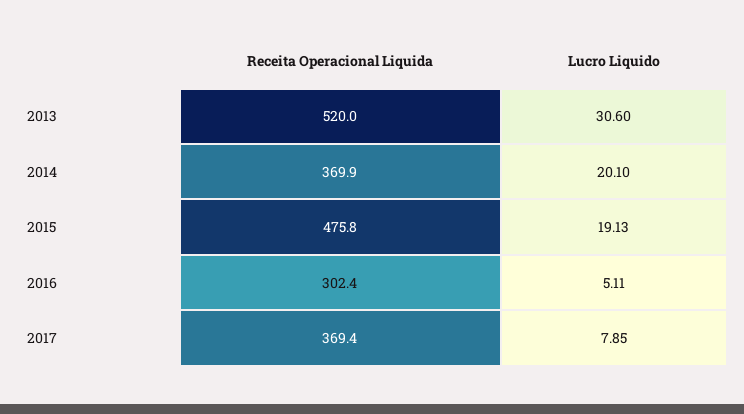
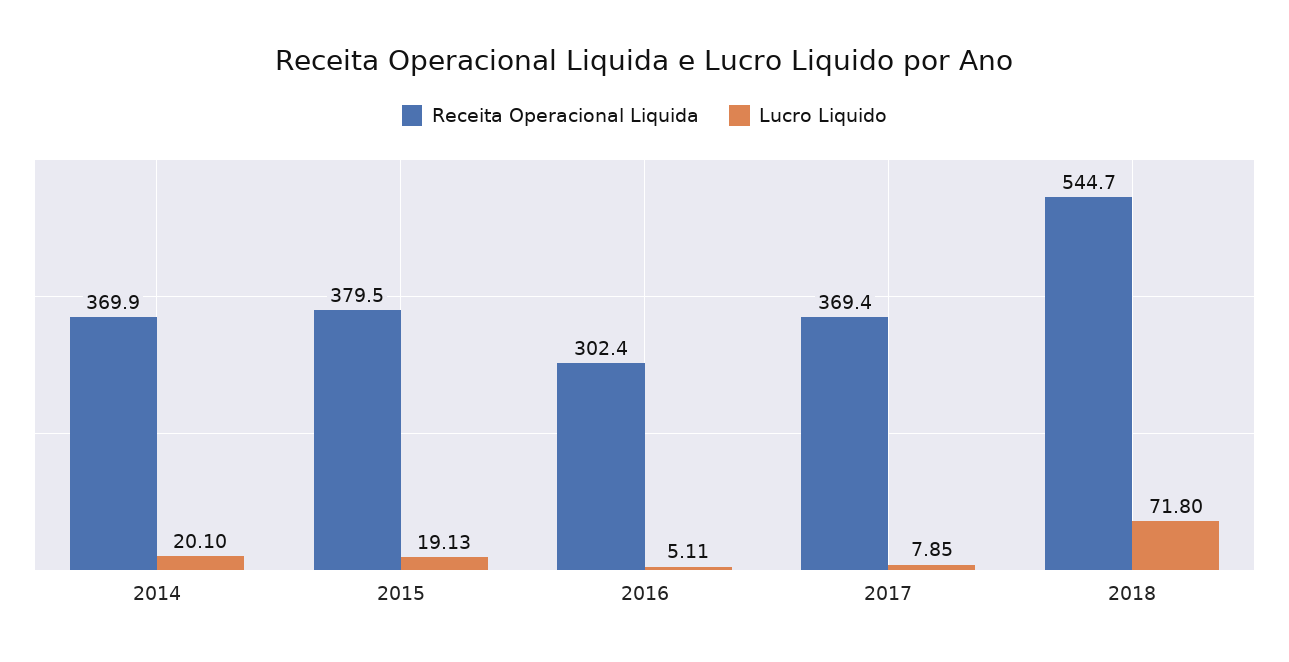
Receita Operacional Liquida, 2013: 520 -> none
Lucro Liquido, 2013: 30.6 -> none
Receita Operacional Liquida, 2015: 475.8 -> 379.5
Receita Operacional Liquida, 2018: none -> 544.7
Lucro Liquido, 2018: none -> 71.8

